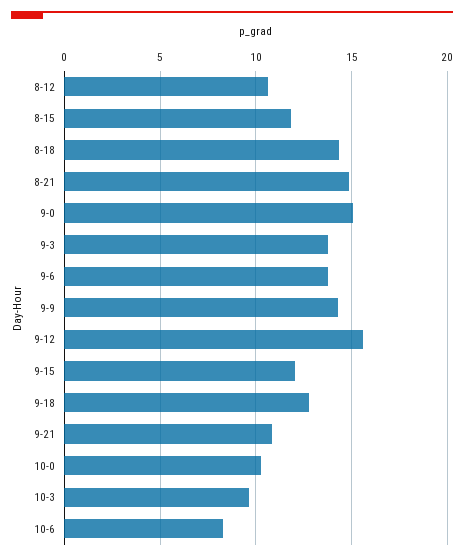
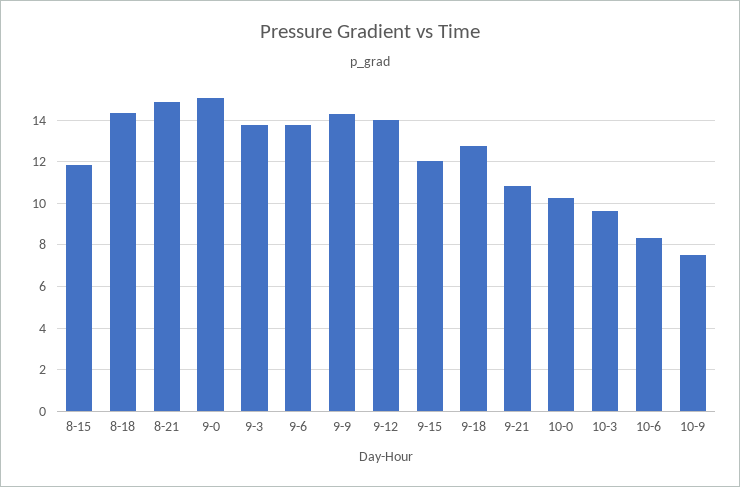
8-12: 10.5 -> none
9-12: 15.5 -> 14
10-9: none -> 7.5

